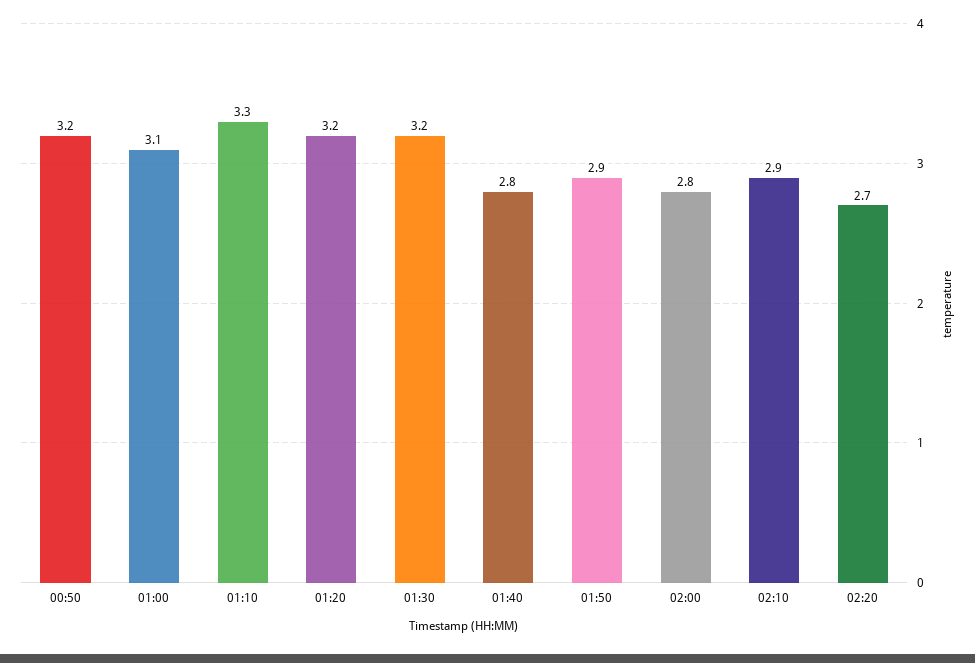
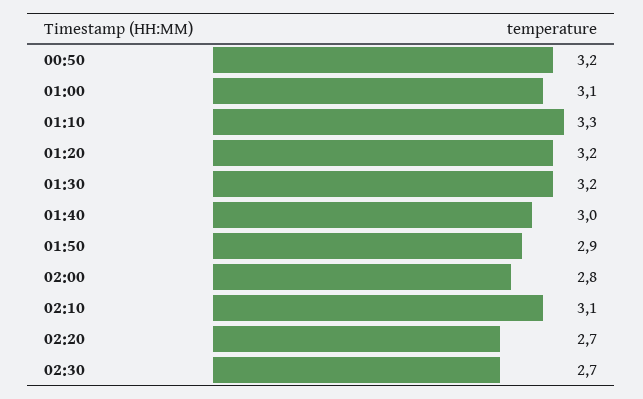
01:40: 2.8 -> 3
02:10: 2.9 -> 3.1
02:30: none -> 2.7

